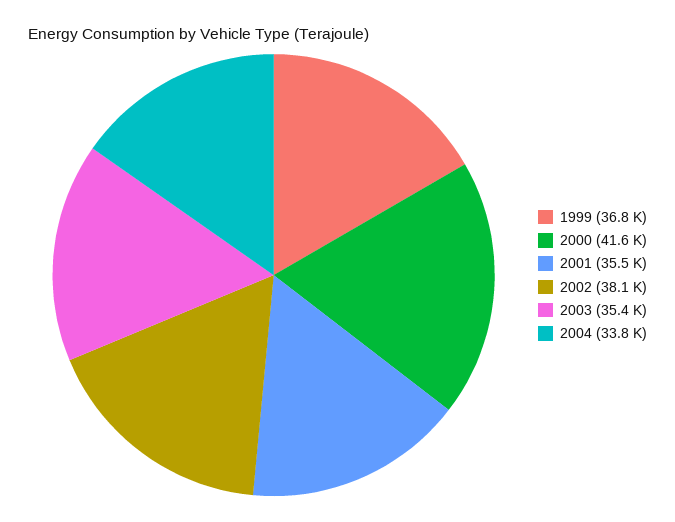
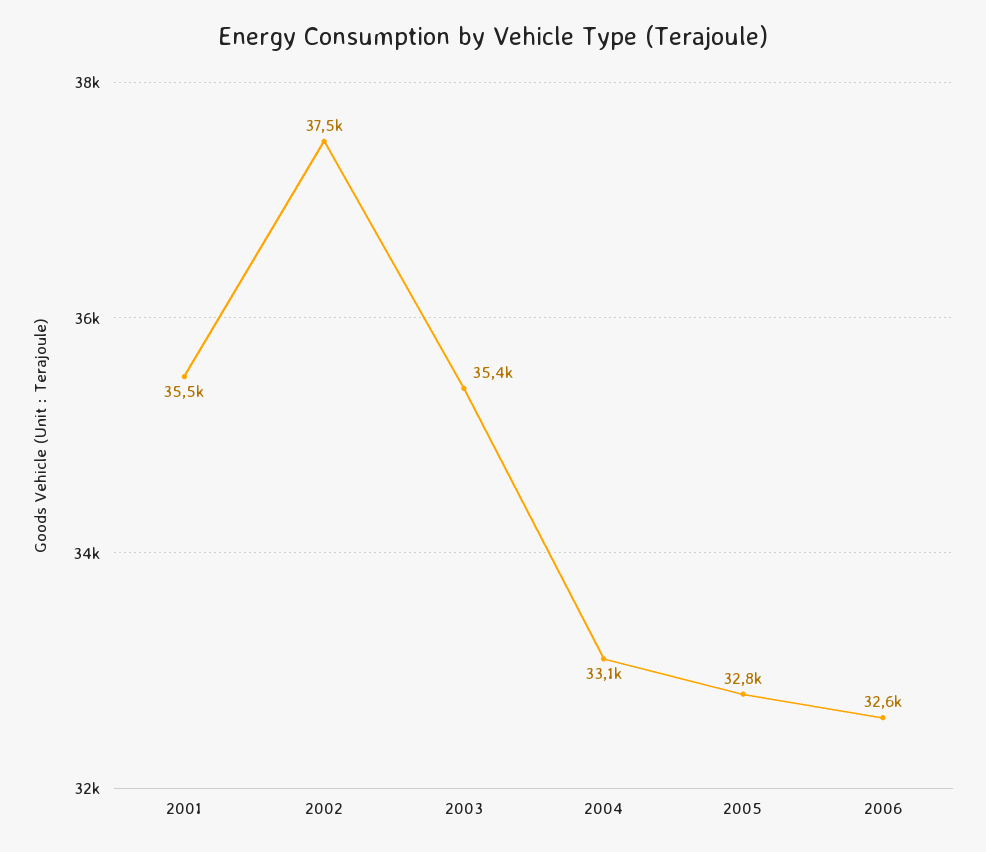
1999: 36800 -> none
2000: 41600 -> none
2002: 38100 -> 37500
2004: 33800 -> 33100
2005: none -> 32800
2006: none -> 32600

